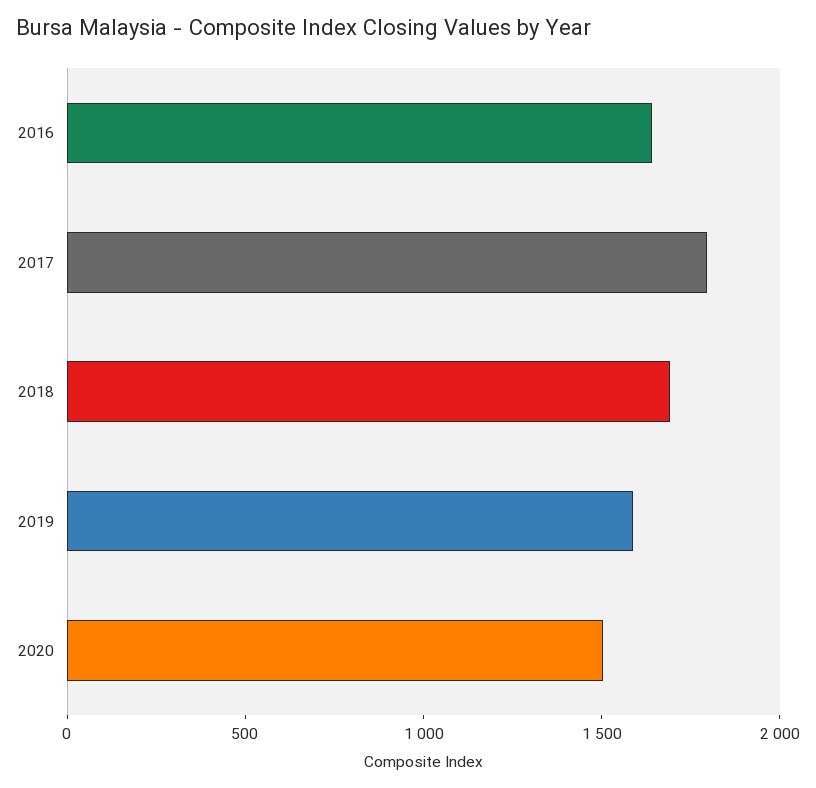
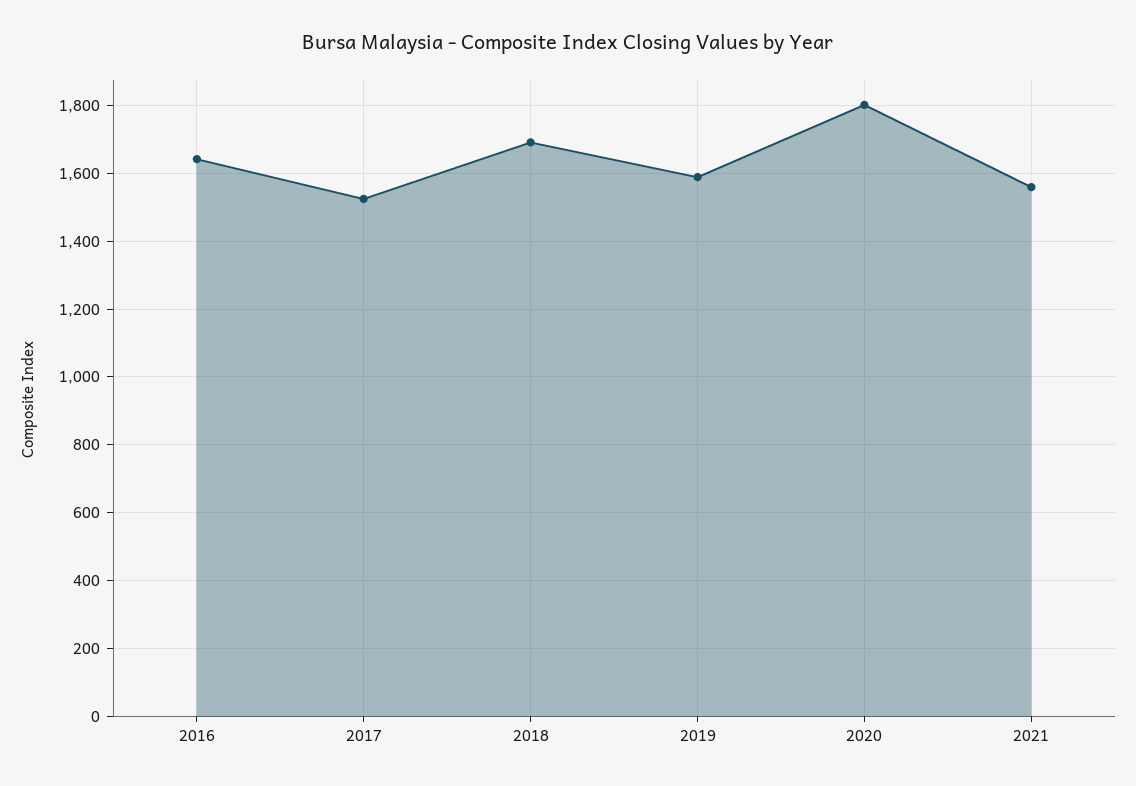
2017: 1800 -> 1520
2020: 1500 -> 1800
2021: none -> 1560

